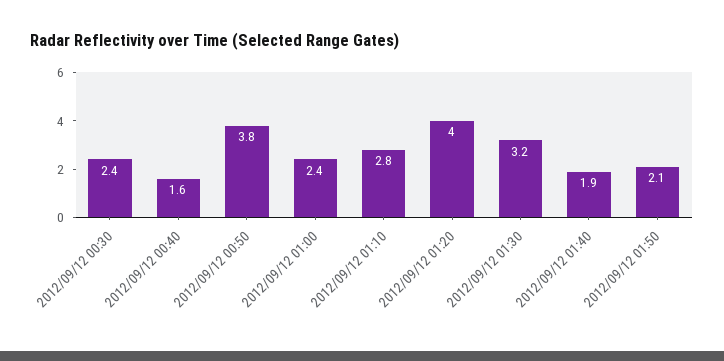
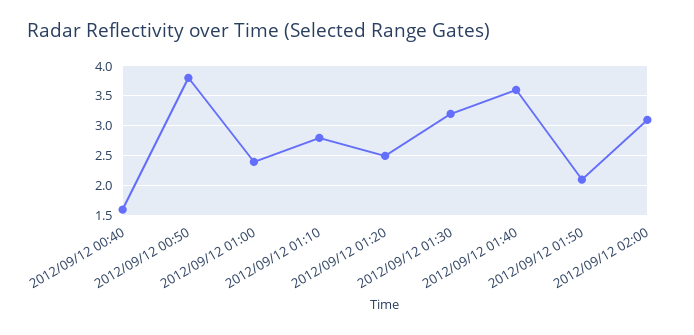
2012/09/12 00:30: 2.4 -> none
2012/09/12 01:20: 4 -> 2.5
2012/09/12 01:40: 1.9 -> 3.5
2012/09/12 02:00: none -> 3

